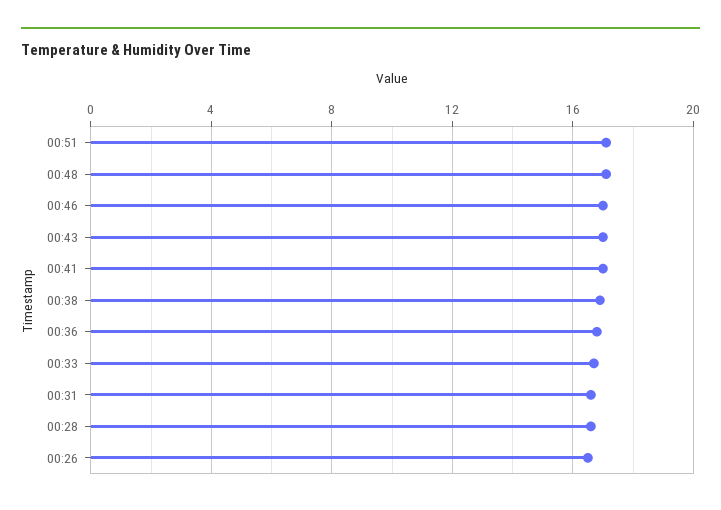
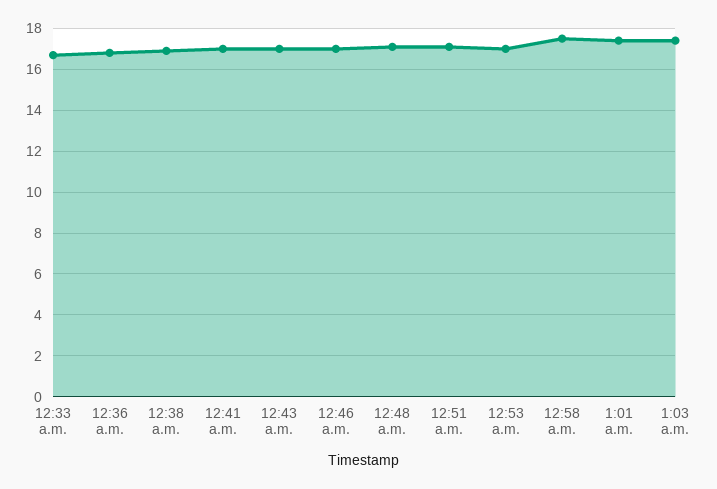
00:31: 16.5 -> none
00:28: 16.5 -> none
00:26: 16.5 -> none
12:53 a.m.: none -> 17
12:58 a.m.: none -> 17.5
1:01 a.m.: none -> 17.5
1:03 a.m.: none -> 17.5

